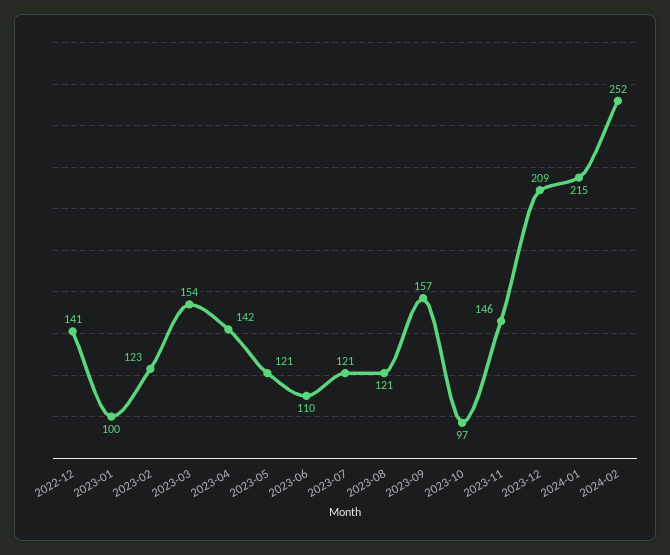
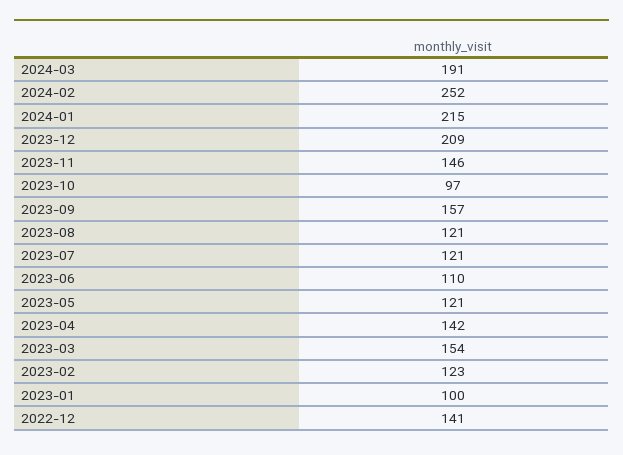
2024-03: none -> 191

